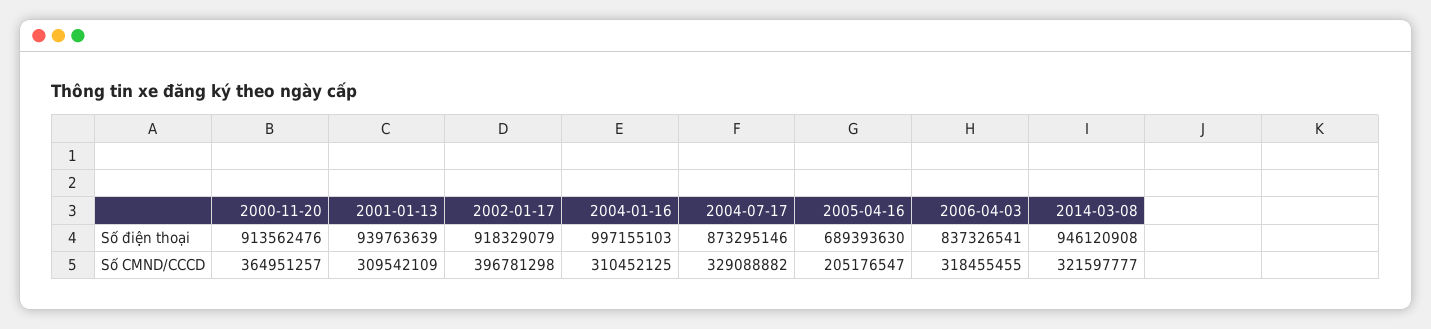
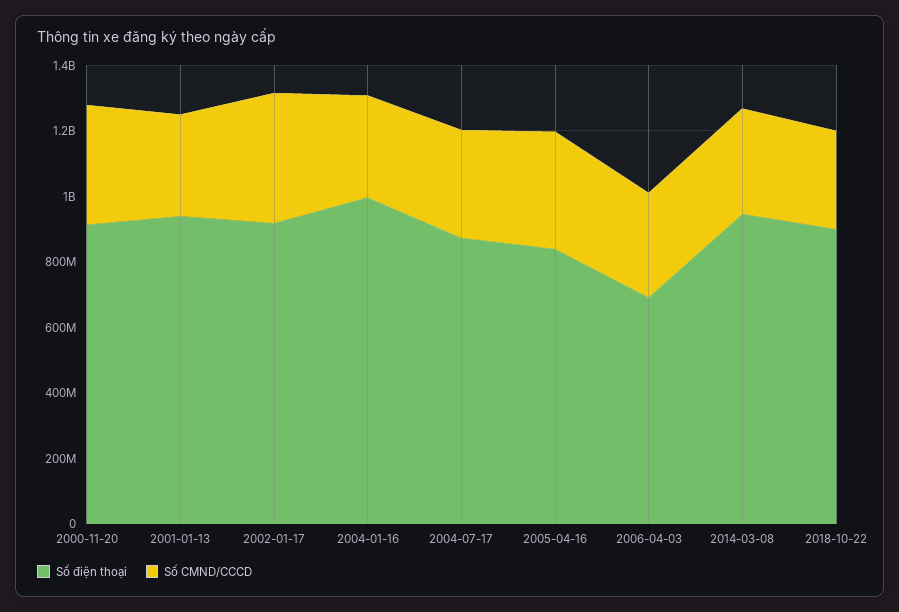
Số điện thoại, 2005-04-16: 689393630 -> 850000000
Số điện thoại, 2006-04-03: 837326541 -> 700000000
Số CMND/CCCD, 2005-04-16: 205176547 -> 350000000
Số điện thoại, 2018-10-22: none -> 900000000
Số CMND/CCCD, 2018-10-22: none -> 300000000

